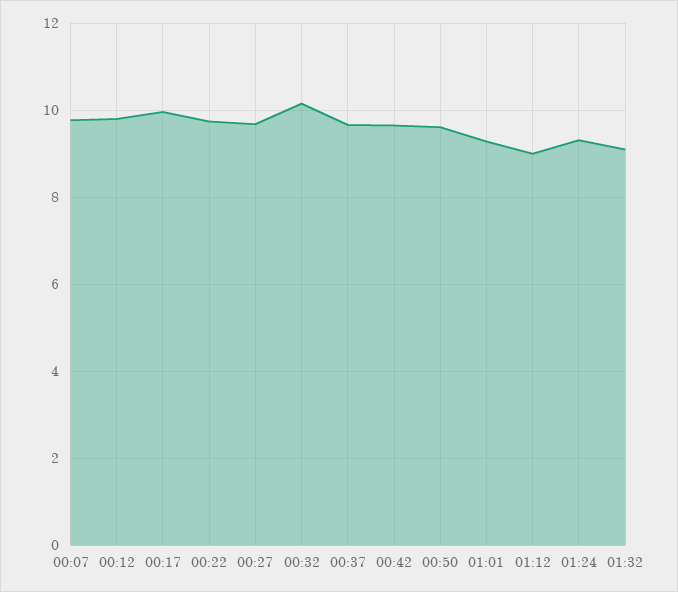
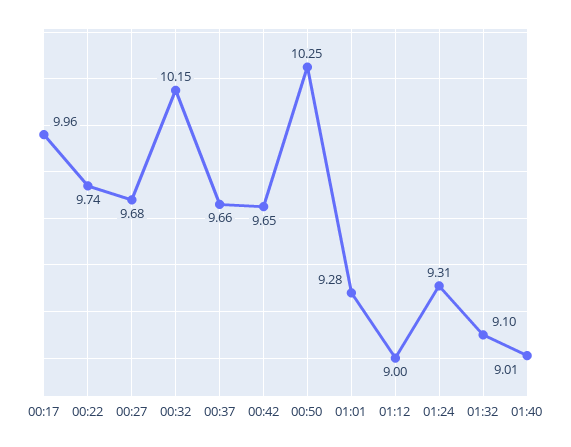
00:07: 9.8 -> none
00:12: 9.8 -> none
00:50: 9.6 -> 10.25
01:40: none -> 9.01

